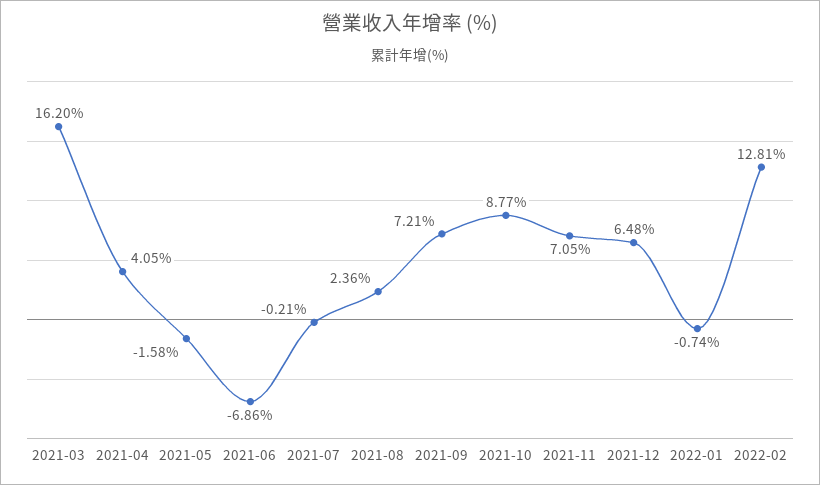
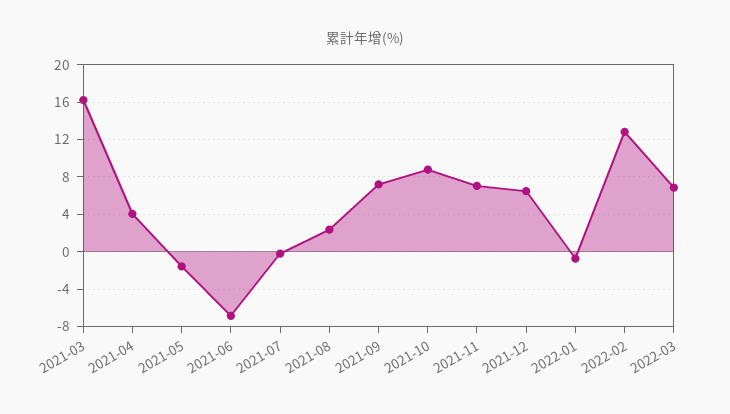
2022-03: none -> 7

